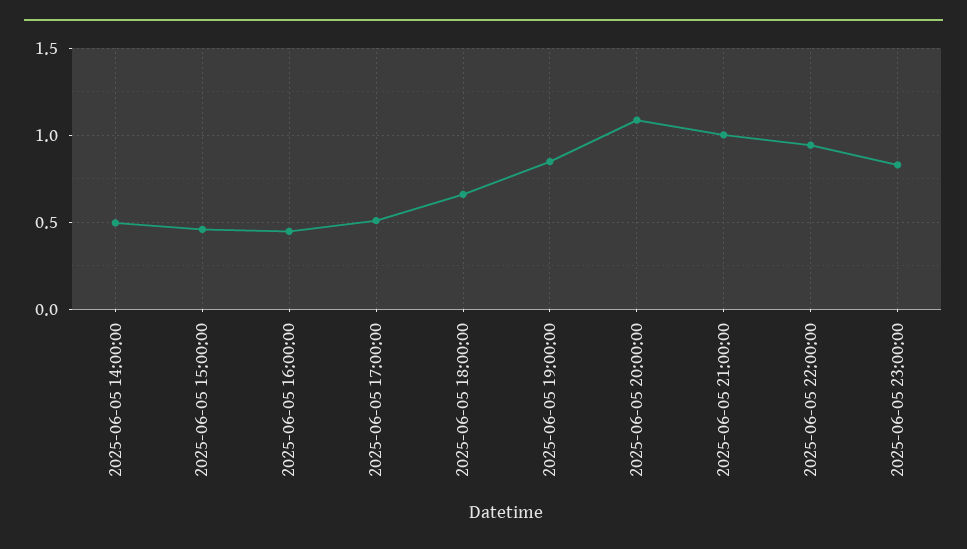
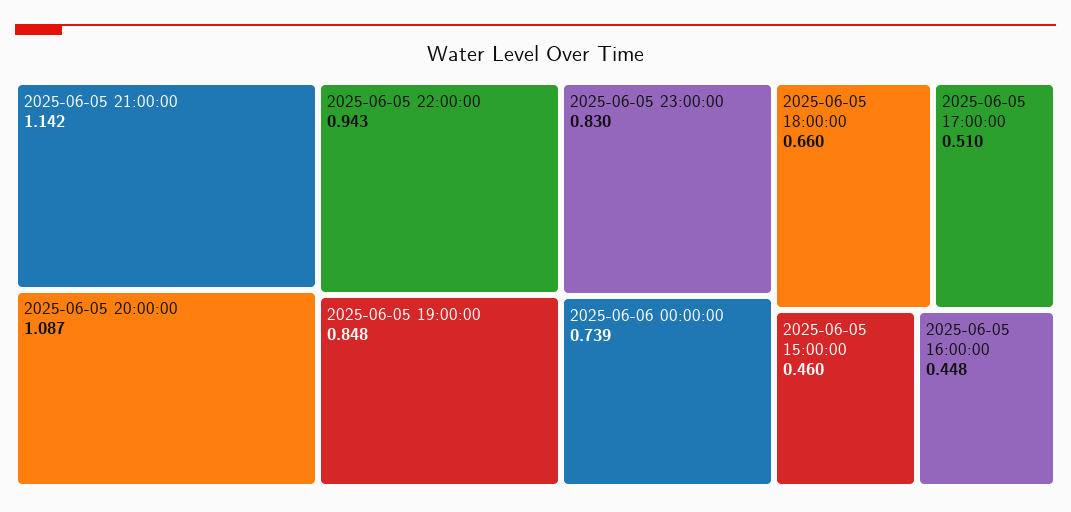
2025-06-05 14:00:00: 0.5 -> none
2025-06-05 21:00:00: 1 -> 1.142
2025-06-06 00:00:00: none -> 0.739

